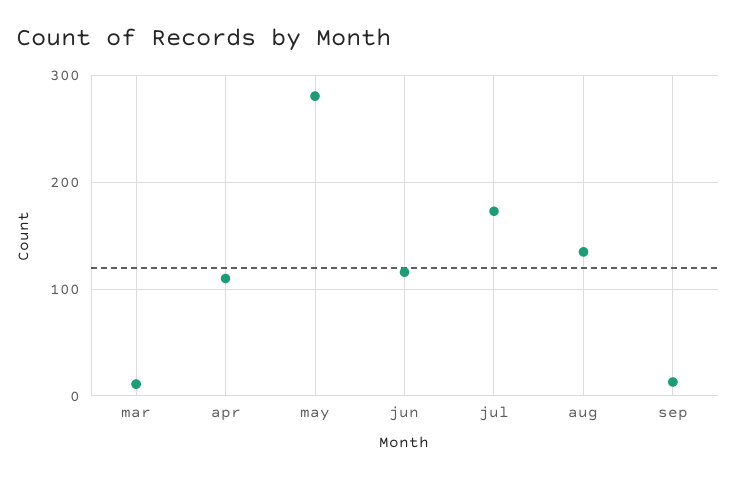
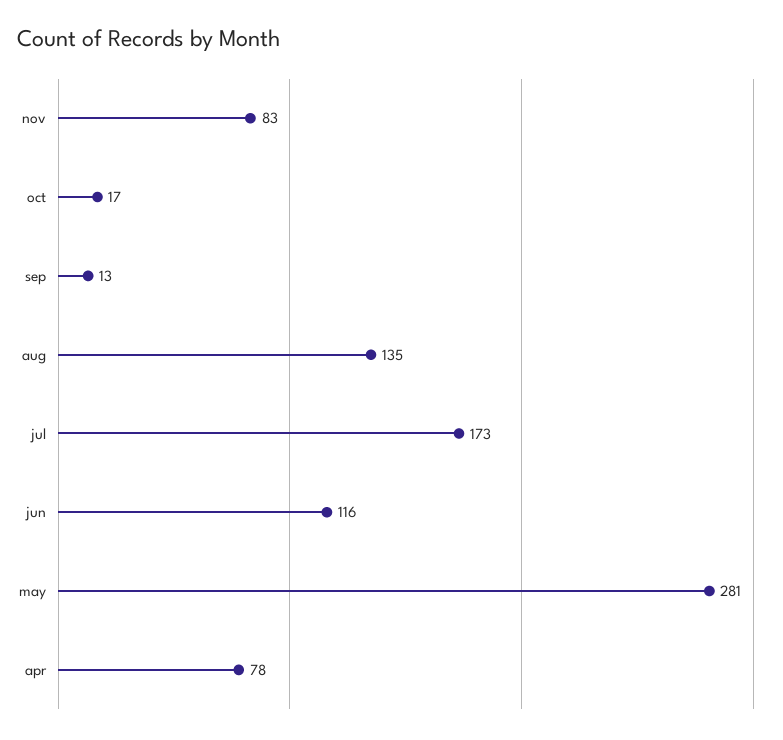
mar: 10 -> none
apr: 110 -> 78
nov: none -> 83
oct: none -> 17

